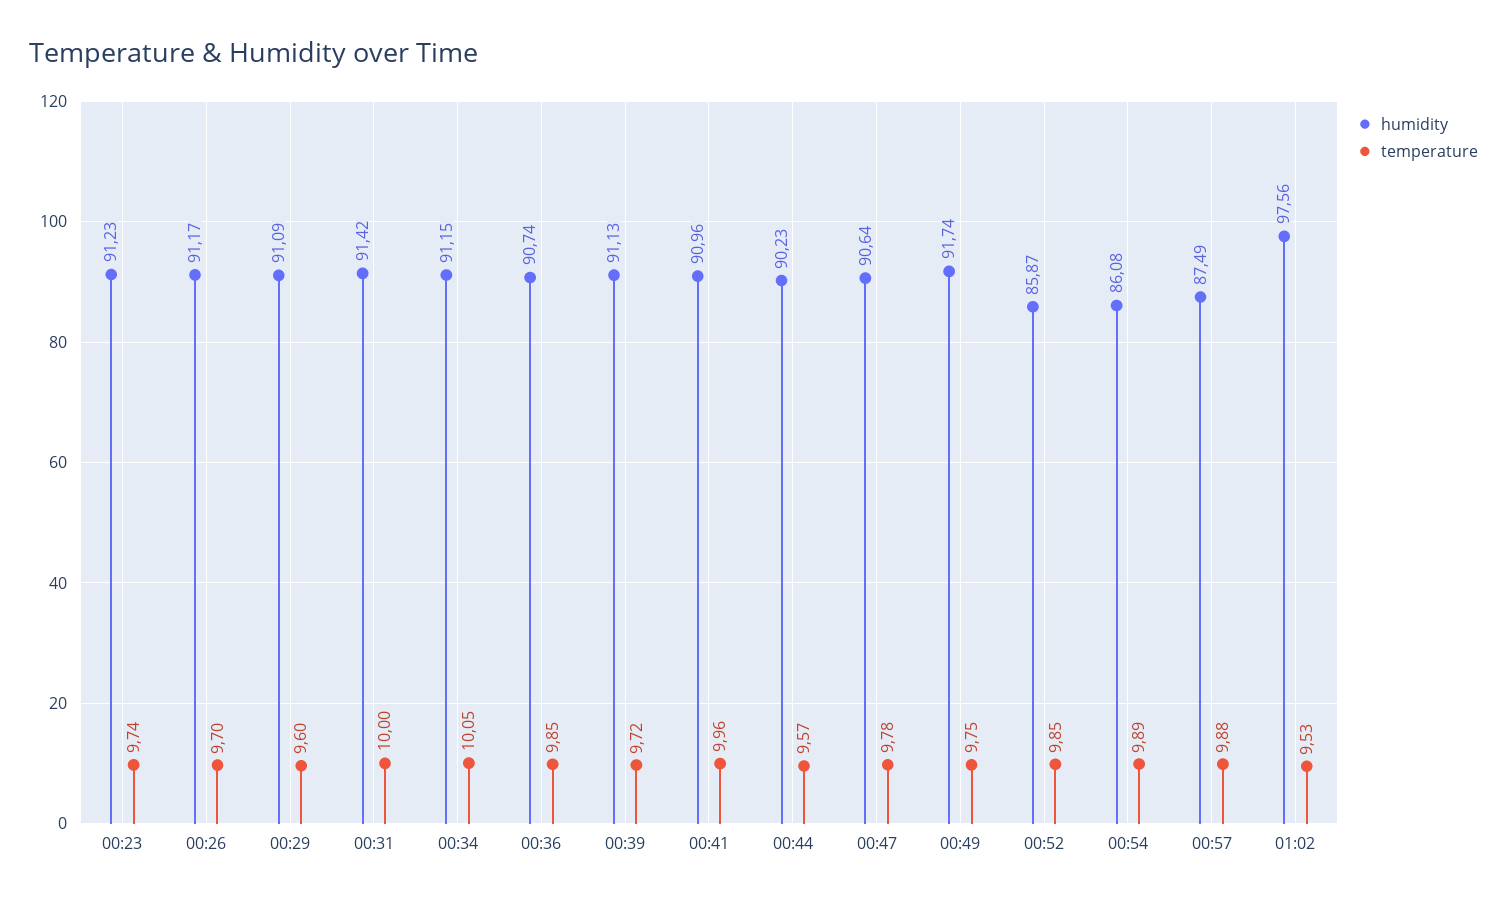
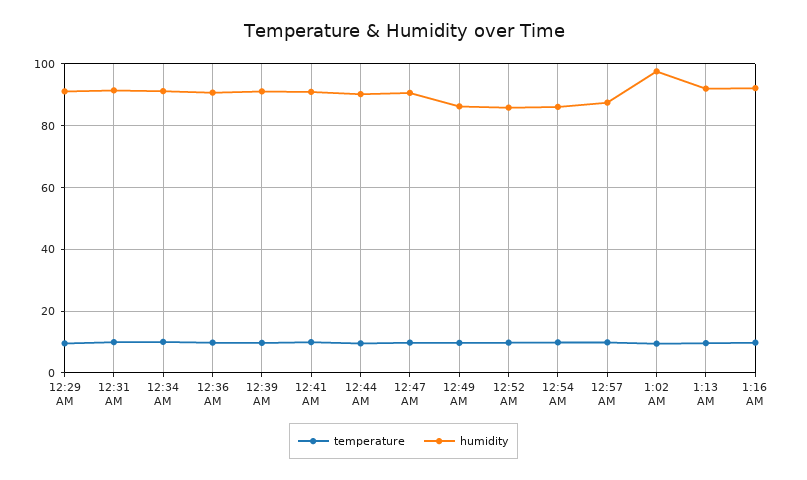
humidity, 00:23: 91.23 -> none
temperature, 00:23: 9.74 -> none
humidity, 00:26: 91.17 -> none
temperature, 00:26: 9.7 -> none
humidity, 00:49: 91.74 -> 86
temperature, 1:13 AM: none -> 10
humidity, 1:13 AM: none -> 92
temperature, 1:16 AM: none -> 10
humidity, 1:16 AM: none -> 92

